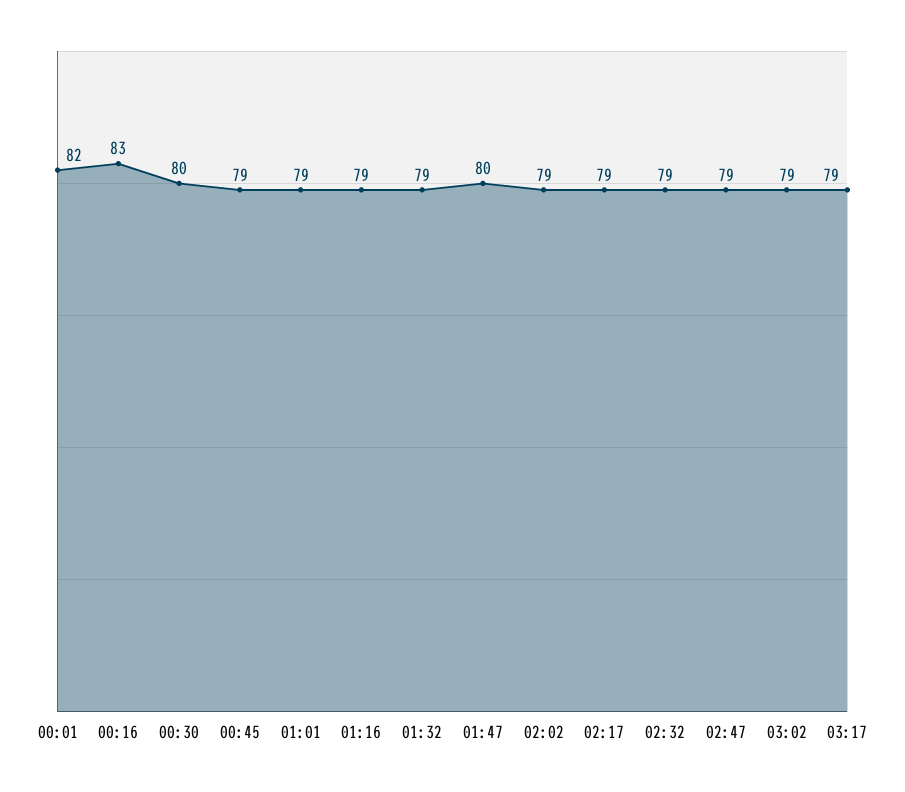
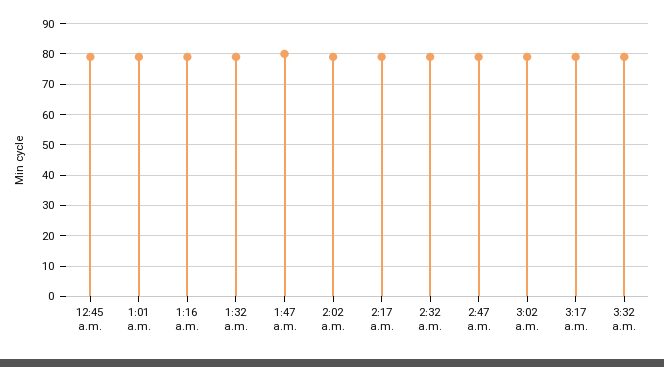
00:01: 82 -> none
00:16: 83 -> none
00:30: 80 -> none
3:32 a.m.: none -> 80

